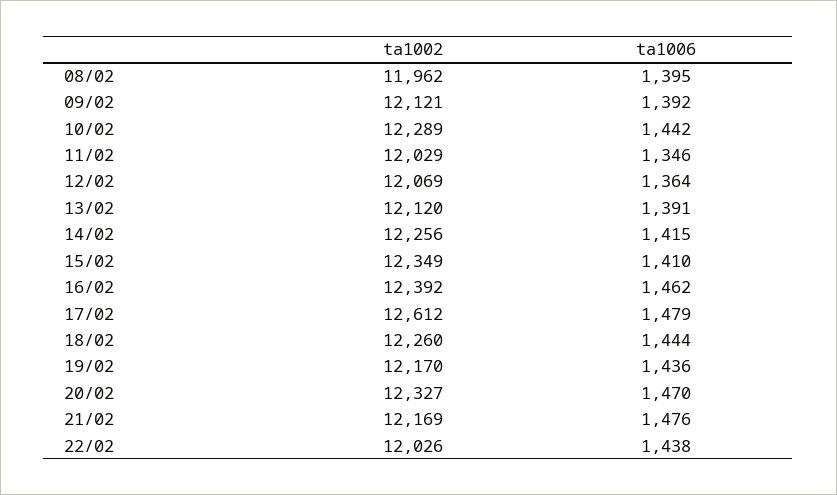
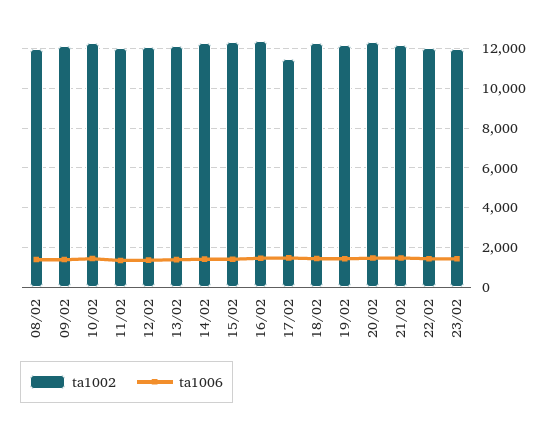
ta1002, 17/02: 12612 -> 11500
ta1002, 23/02: none -> 12000
ta1006, 23/02: none -> 1500

